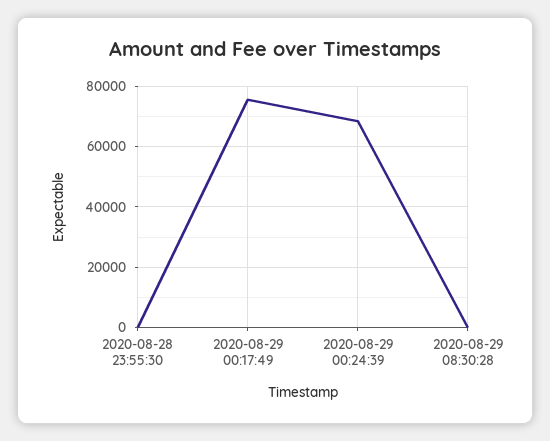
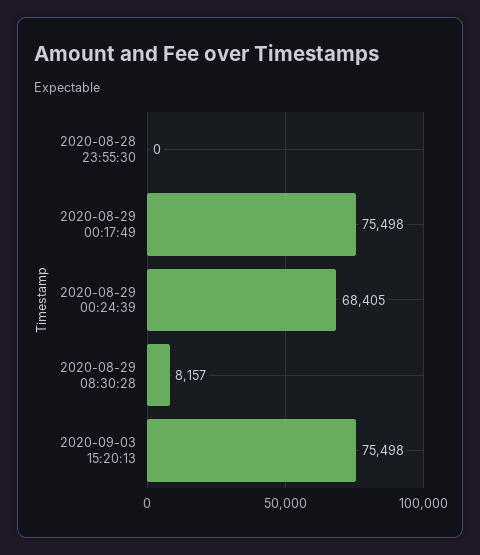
2020-08-29 08:30:28: 0 -> 8157
2020-09-03 15:20:13: none -> 75498

